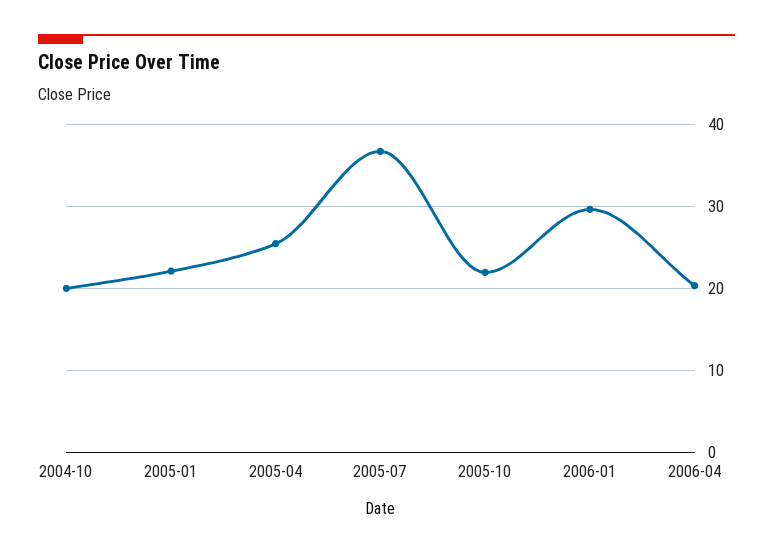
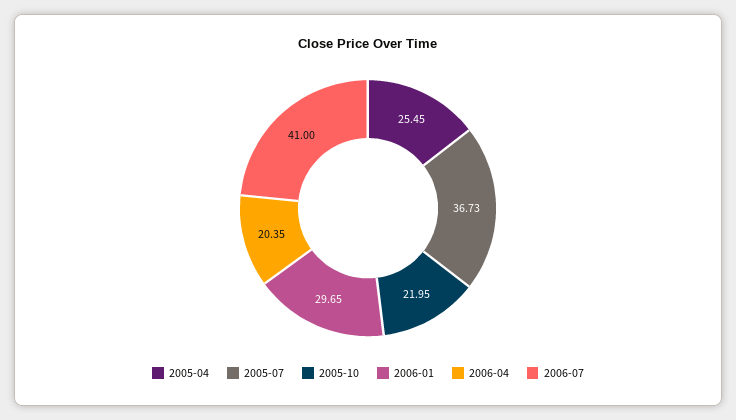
2004-10: 20 -> none
2005-01: 22 -> none
2006-07: none -> 41

